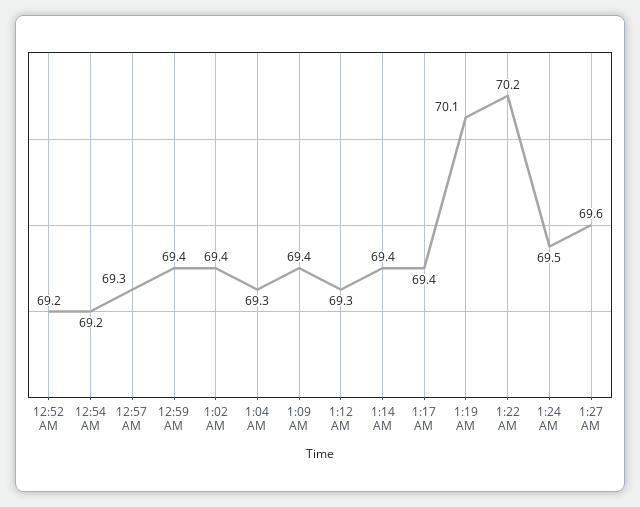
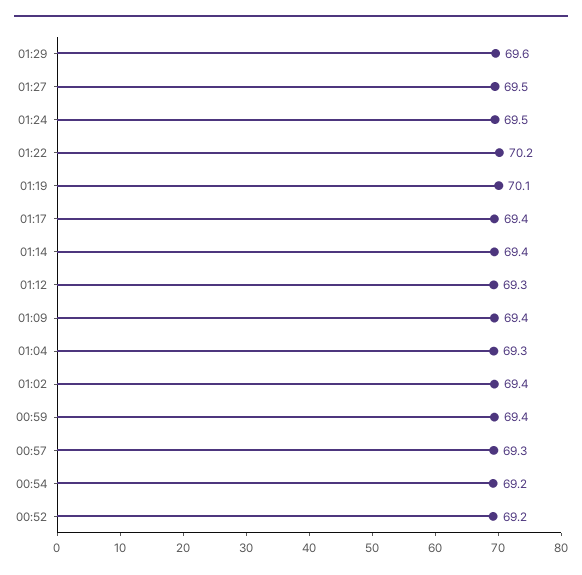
1:27 AM: 69.6 -> 69.5
01:29: none -> 69.6

